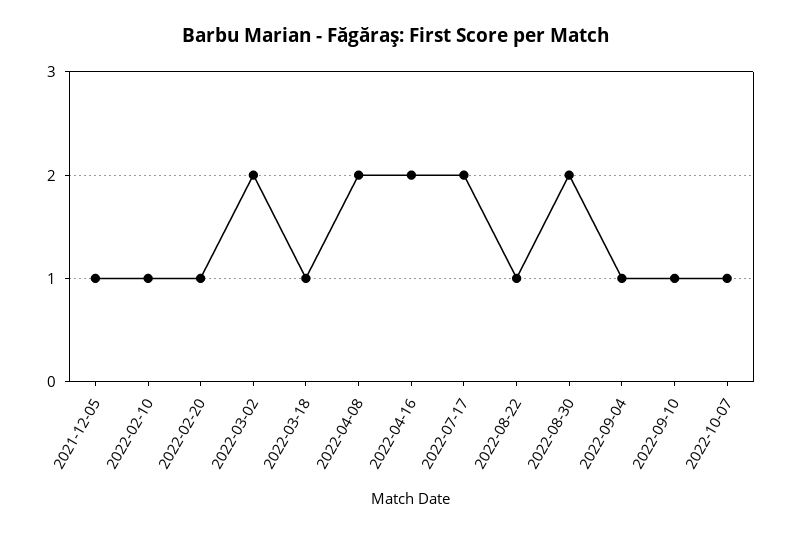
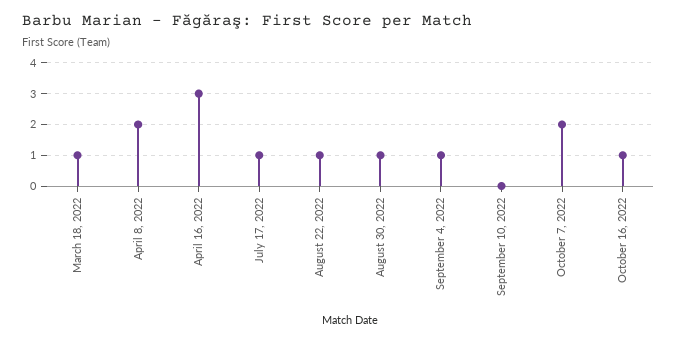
2021-12-05: 1 -> none
2022-02-10: 1 -> none
2022-02-20: 1 -> none
2022-03-02: 2 -> none
2022-04-16: 2 -> 3
2022-07-17: 2 -> 1
2022-08-30: 2 -> 1
2022-09-10: 1 -> 0
2022-10-07: 1 -> 2
October 16, 2022: none -> 1

